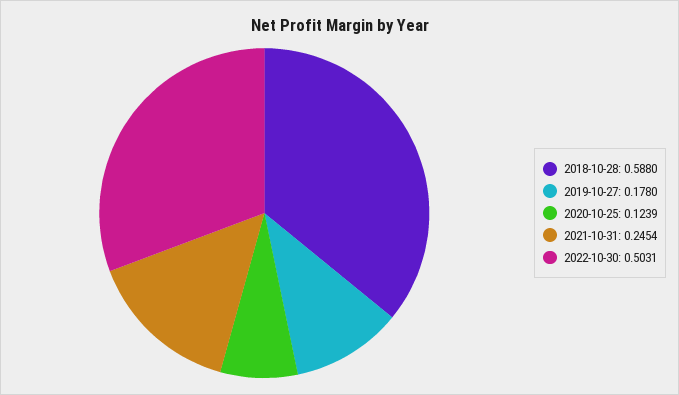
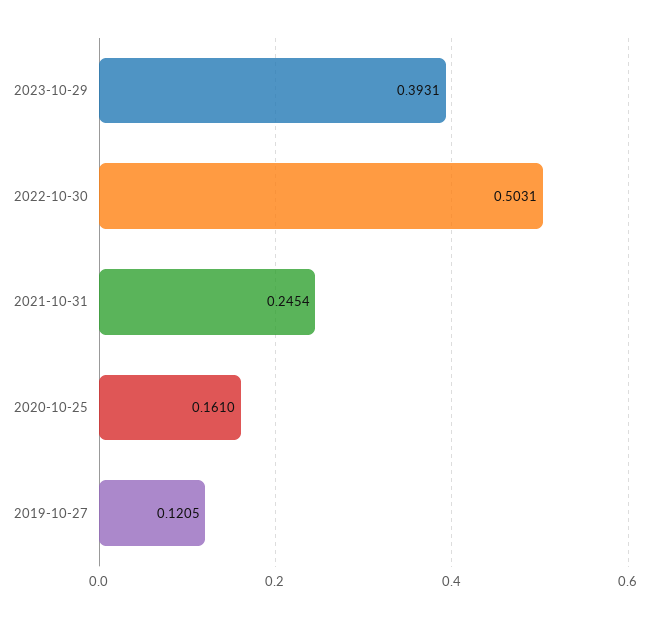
2018-10-28: 0.588 -> none
2019-10-27: 0.178 -> 0.1205
2020-10-25: 0.1239 -> 0.161
2023-10-29: none -> 0.3931

